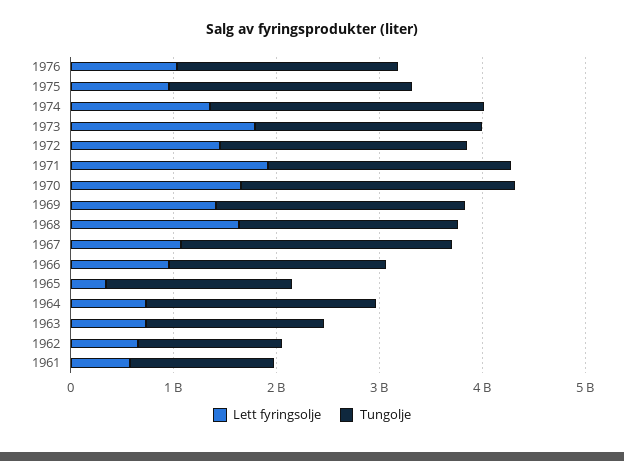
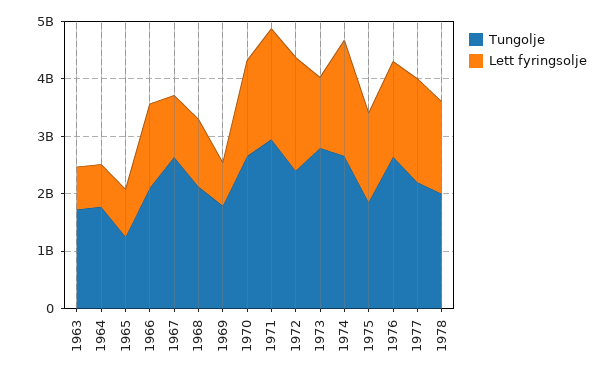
Lett fyringsolje, 1976: 1000000000 -> 1600000000
Tungolje, 1976: 2200000000 -> 2600000000
Lett fyringsolje, 1975: 1000000000 -> 1600000000
Tungolje, 1975: 2400000000 -> 1800000000
Lett fyringsolje, 1974: 1400000000 -> 2000000000
Lett fyringsolje, 1973: 1800000000 -> 1200000000
Tungolje, 1973: 2200000000 -> 2800000000
Lett fyringsolje, 1972: 1400000000 -> 2000000000
Tungolje, 1971: 2400000000 -> 3000000000
Lett fyringsolje, 1969: 1400000000 -> 800000000
Tungolje, 1969: 2400000000 -> 1800000000
Lett fyringsolje, 1968: 1600000000 -> 1200000000
Lett fyringsolje, 1966: 1000000000 -> 1400000000
Lett fyringsolje, 1965: 400000000 -> 800000000
Tungolje, 1965: 1800000000 -> 1200000000
Tungolje, 1964: 2200000000 -> 1800000000
Lett fyringsolje, 1962: 600000000 -> none
Tungolje, 1962: 1400000000 -> none
Lett fyringsolje, 1961: 600000000 -> none
Tungolje, 1961: 1400000000 -> none
Tungolje, 1977: none -> 2200000000
Lett fyringsolje, 1977: none -> 1800000000
Tungolje, 1978: none -> 2000000000
Lett fyringsolje, 1978: none -> 1600000000

